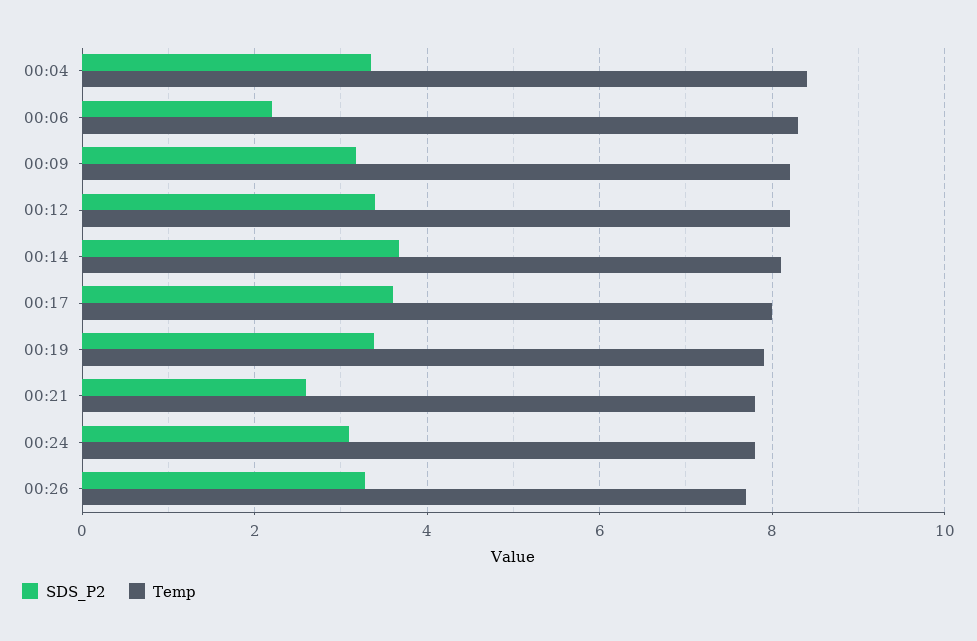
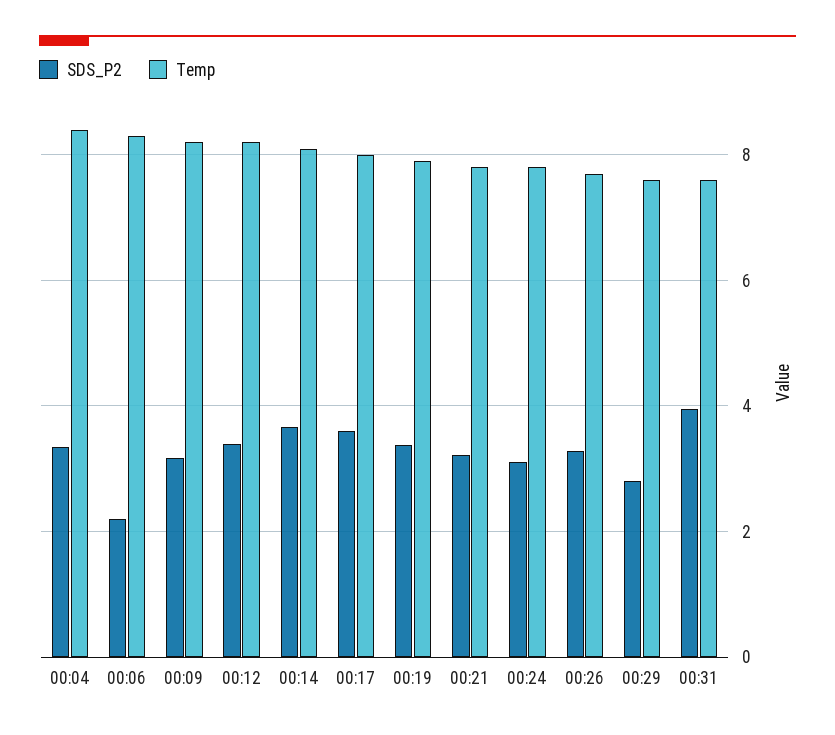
SDS_P2, 00:21: 2.6 -> 3.2
SDS_P2, 00:29: none -> 2.8
Temp, 00:29: none -> 7.6
SDS_P2, 00:31: none -> 4
Temp, 00:31: none -> 7.6

